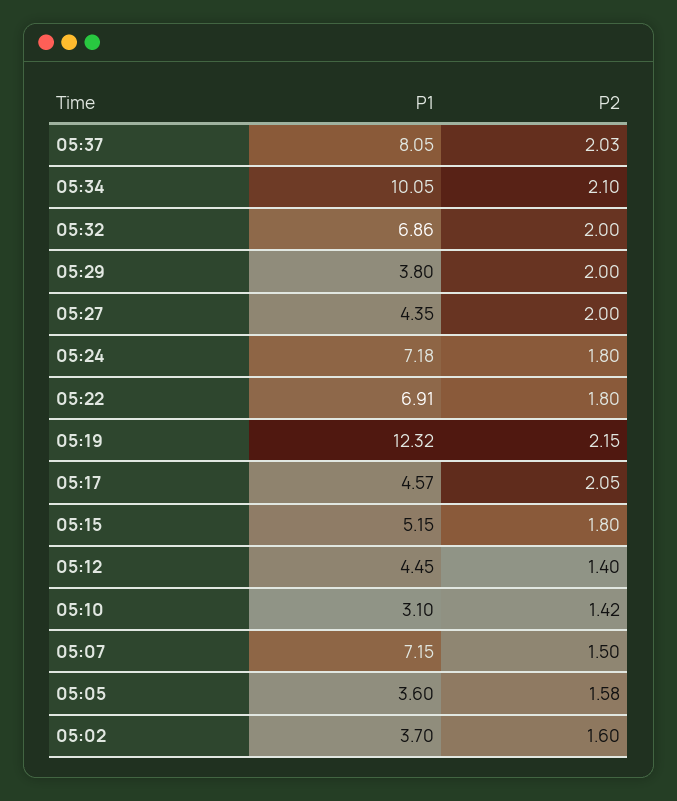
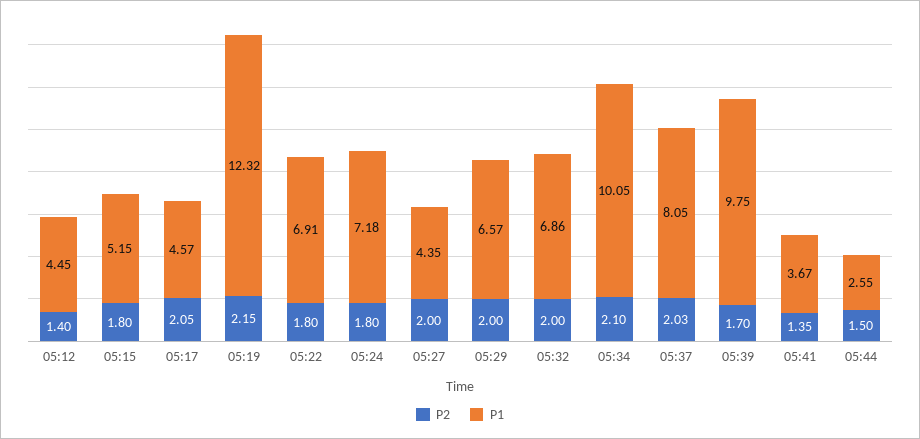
P1, 05:29: 3.8 -> 6.57
P1, 05:10: 3.1 -> none
P2, 05:10: 1.42 -> none
P1, 05:07: 7.15 -> none
P2, 05:07: 1.5 -> none
P1, 05:05: 3.6 -> none
P2, 05:05: 1.58 -> none
P1, 05:02: 3.7 -> none
P2, 05:02: 1.6 -> none
P2, 05:39: none -> 1.7
P1, 05:39: none -> 9.75
P2, 05:41: none -> 1.35
P1, 05:41: none -> 3.67
P2, 05:44: none -> 1.5
P1, 05:44: none -> 2.55

